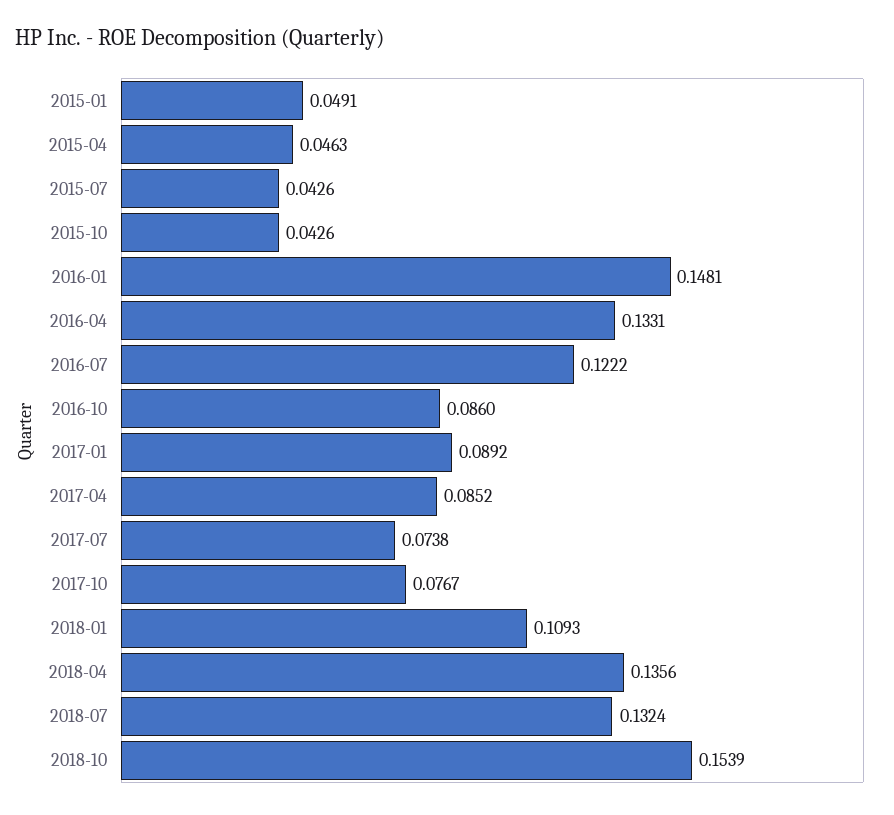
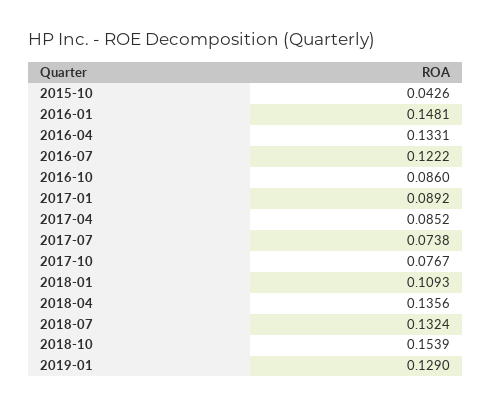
2015-01: 0.0491 -> none
2015-04: 0.0463 -> none
2015-07: 0.0426 -> none
2019-01: none -> 0.129

